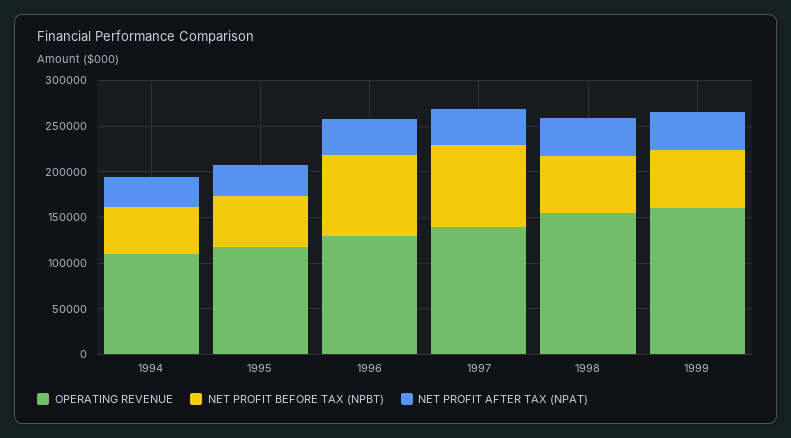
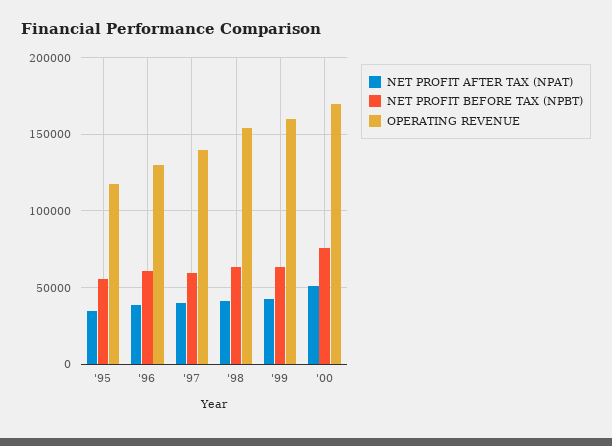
OPERATING REVENUE, 1994: 110000 -> none
NET PROFIT BEFORE TAX (NPBT), 1994: 50000 -> none
NET PROFIT AFTER TAX (NPAT), 1994: 30000 -> none
NET PROFIT BEFORE TAX (NPBT), 1996: 90000 -> 60000
NET PROFIT BEFORE TAX (NPBT), 1997: 90000 -> 60000
NET PROFIT AFTER TAX (NPAT), '00: none -> 50000
NET PROFIT BEFORE TAX (NPBT), '00: none -> 75000
OPERATING REVENUE, '00: none -> 170000

